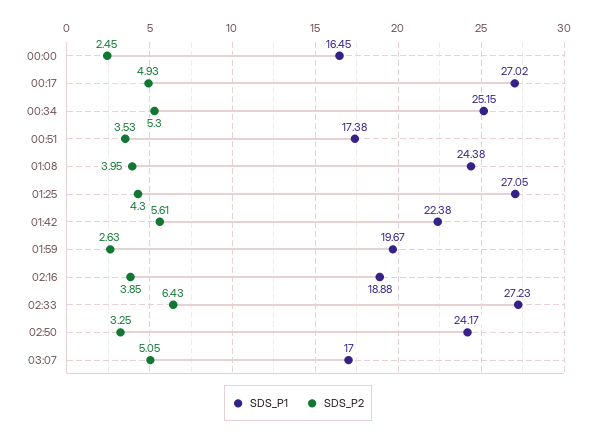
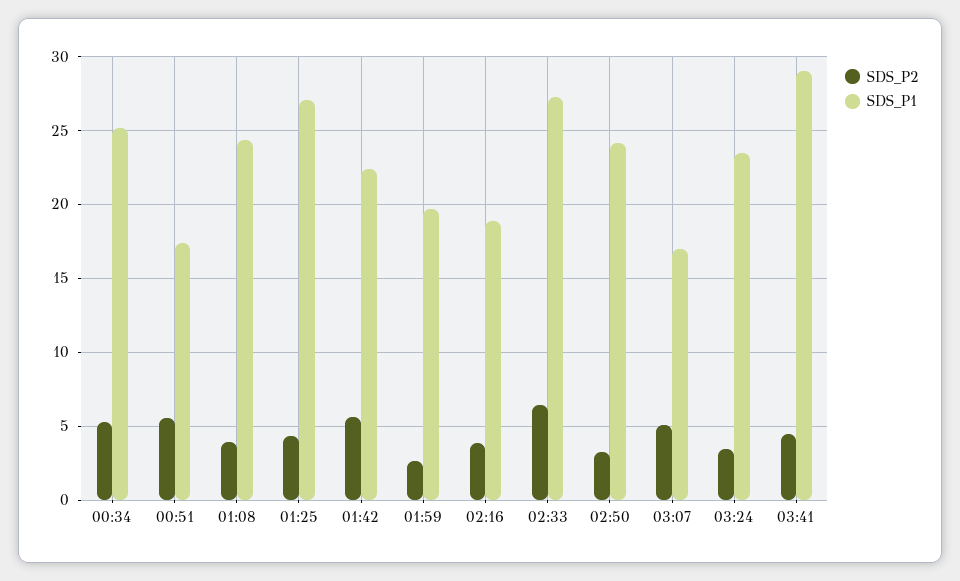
SDS_P1, 00:00: 16.45 -> none
SDS_P2, 00:00: 2.45 -> none
SDS_P1, 00:17: 27.02 -> none
SDS_P2, 00:17: 4.93 -> none
SDS_P2, 00:51: 3.53 -> 5.5
SDS_P2, 03:24: none -> 3.5
SDS_P1, 03:24: none -> 23.5
SDS_P2, 03:41: none -> 4.5
SDS_P1, 03:41: none -> 29

